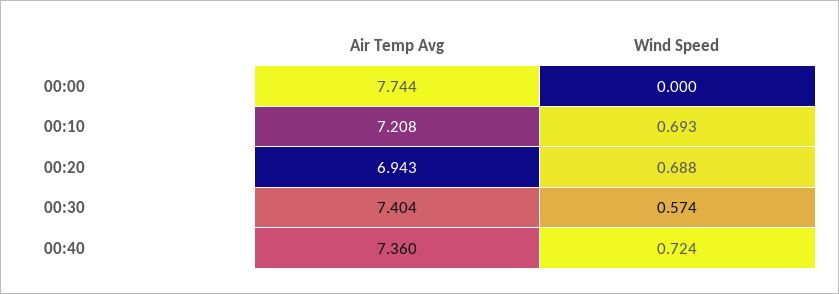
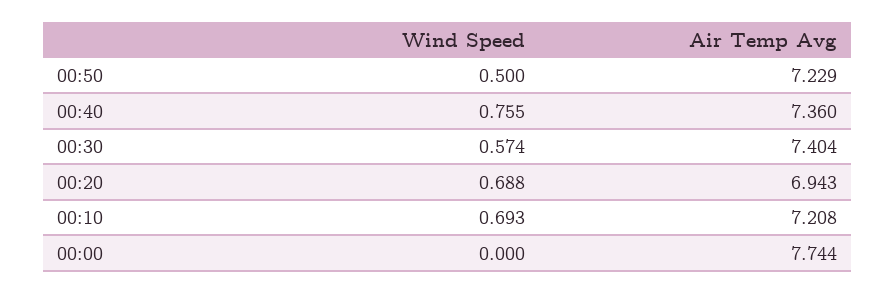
Wind Speed, 00:40: 0.724 -> 0.755
Wind Speed, 00:50: none -> 0.5
Air Temp Avg, 00:50: none -> 7.229

